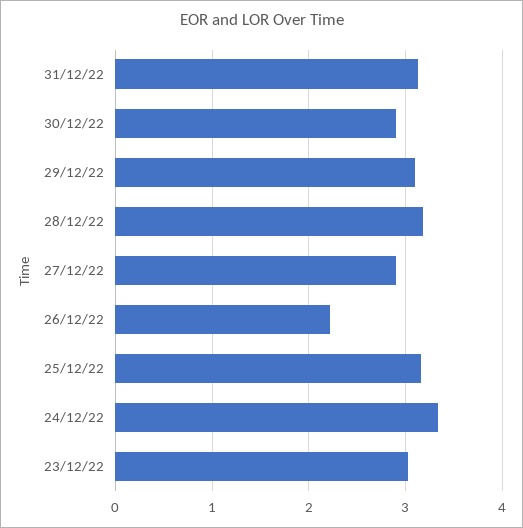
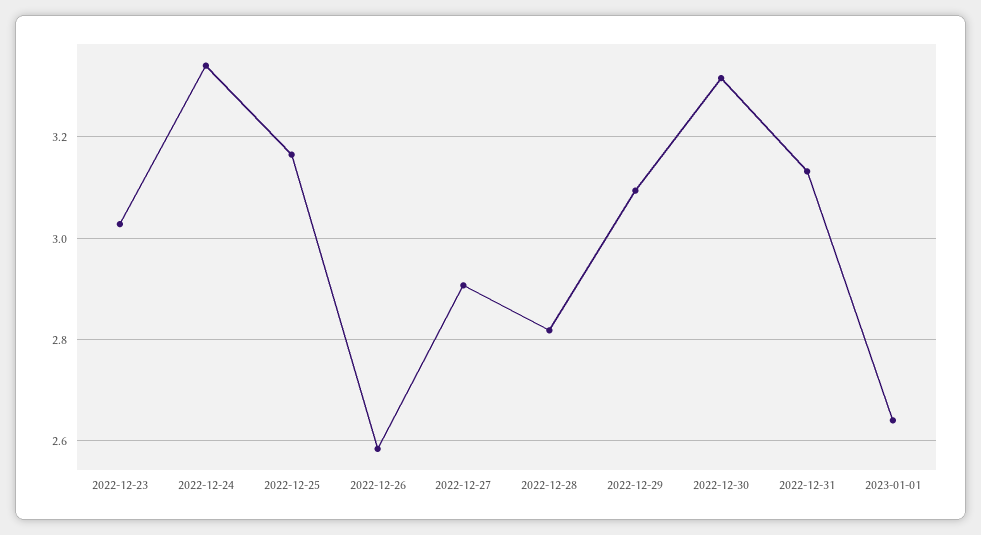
30/12/22: 2.9 -> 3.32
28/12/22: 3.2 -> 2.82
26/12/22: 2.2 -> 2.58
2023-01-01: none -> 2.64

